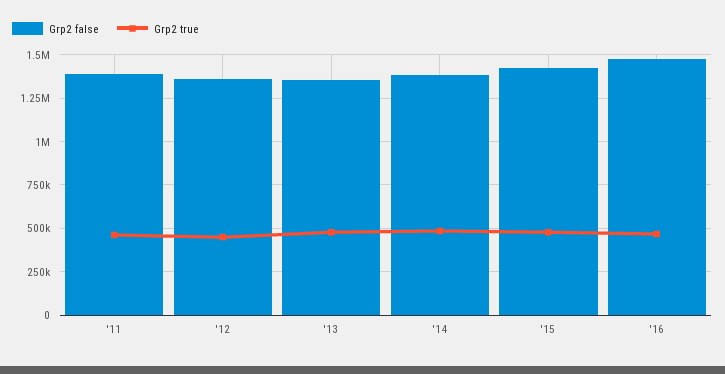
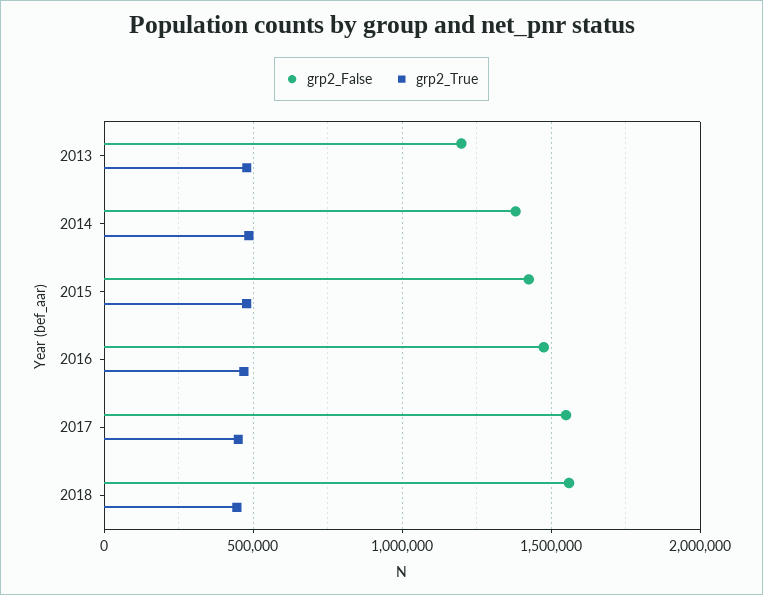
Grp2 false, '11: 1400000 -> none
Grp2 true, '11: 450000 -> none
Grp2 false, '12: 1350000 -> none
Grp2 true, '12: 450000 -> none
Grp2 false, '13: 1350000 -> 1200000
Grp2 false, 2017: none -> 1550000
Grp2 true, 2017: none -> 450000
Grp2 false, 2018: none -> 1550000
Grp2 true, 2018: none -> 450000

